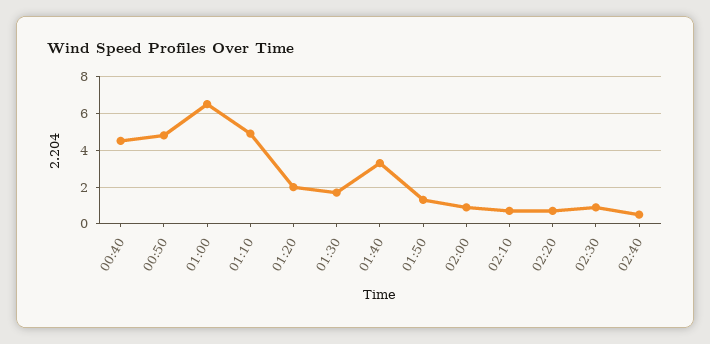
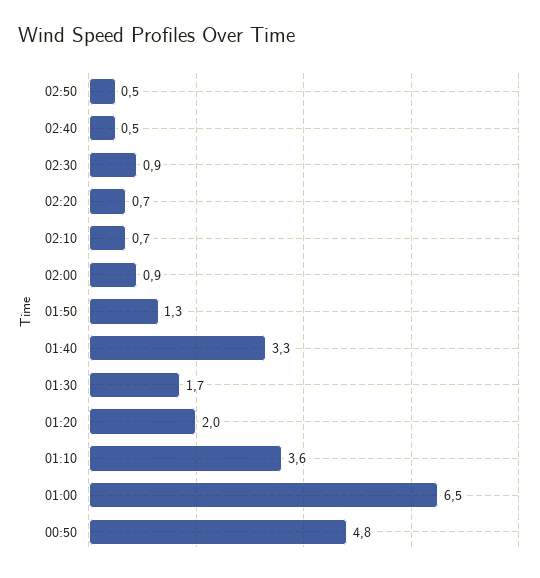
00:40: 4.5 -> none
01:10: 5 -> 3.6
02:50: none -> 0.5

